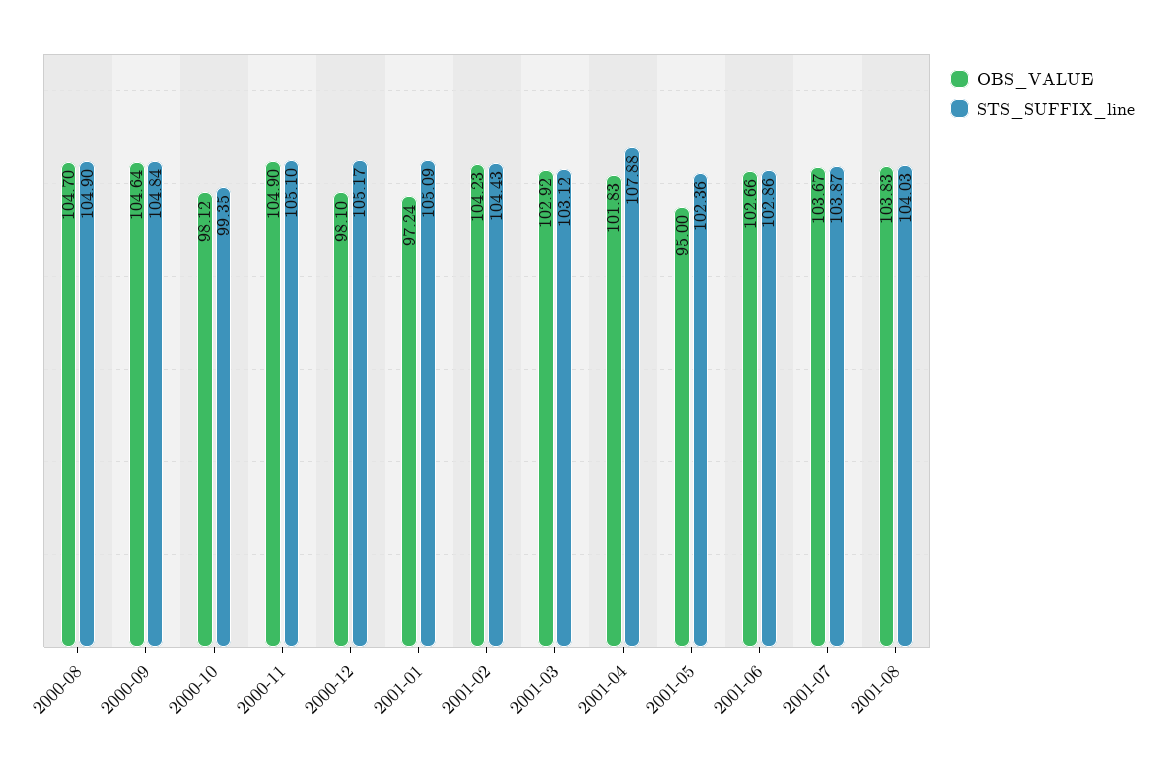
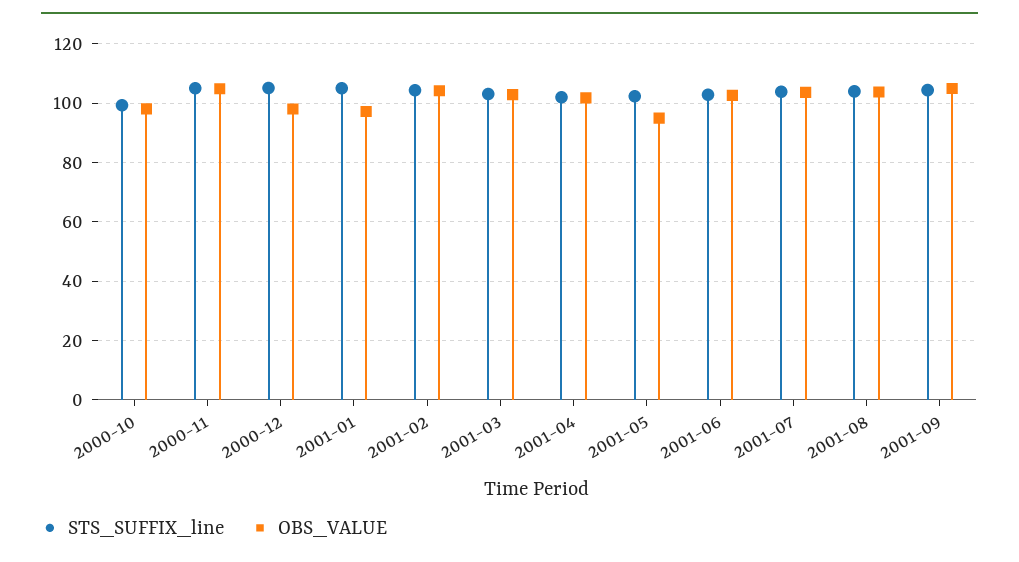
OBS_VALUE, 2000-08: 104.7 -> none
STS_SUFFIX_line, 2000-08: 104.9 -> none
OBS_VALUE, 2000-09: 104.64 -> none
STS_SUFFIX_line, 2000-09: 104.84 -> none
STS_SUFFIX_line, 2001-04: 107.88 -> 102.5
STS_SUFFIX_line, 2001-09: none -> 105
OBS_VALUE, 2001-09: none -> 105

